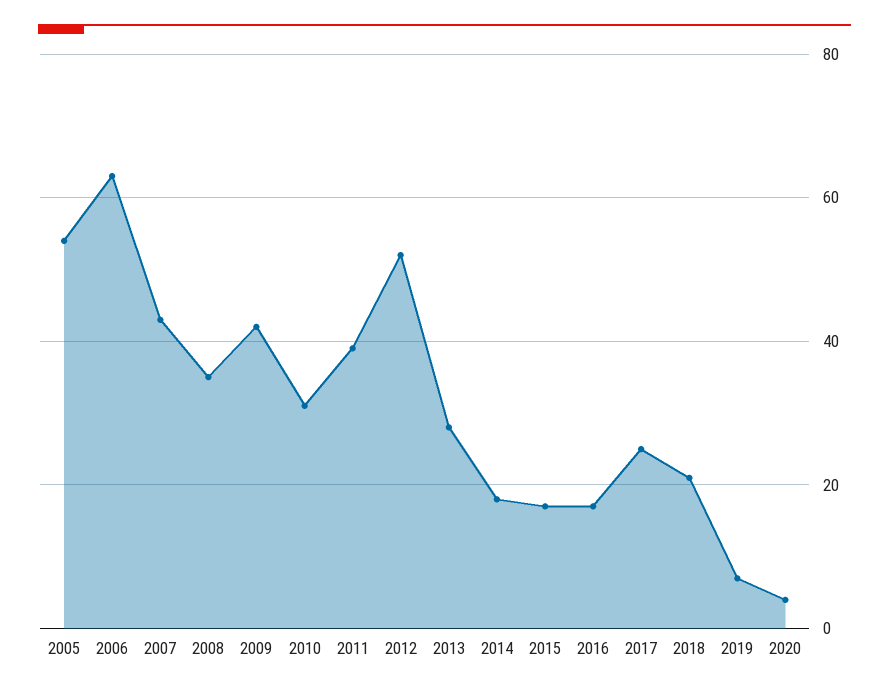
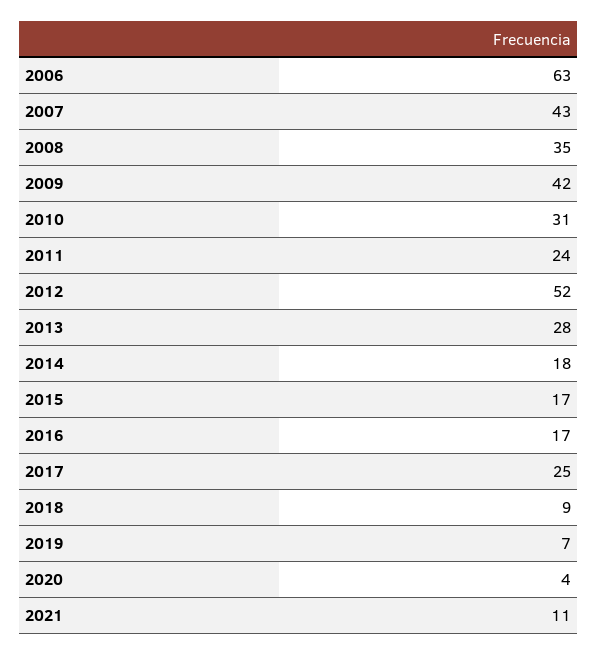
2005: 55 -> none
2011: 40 -> 24
2018: 20 -> 9
2021: none -> 11

